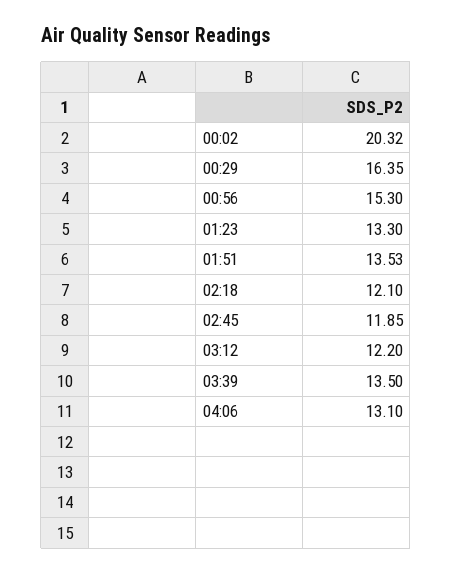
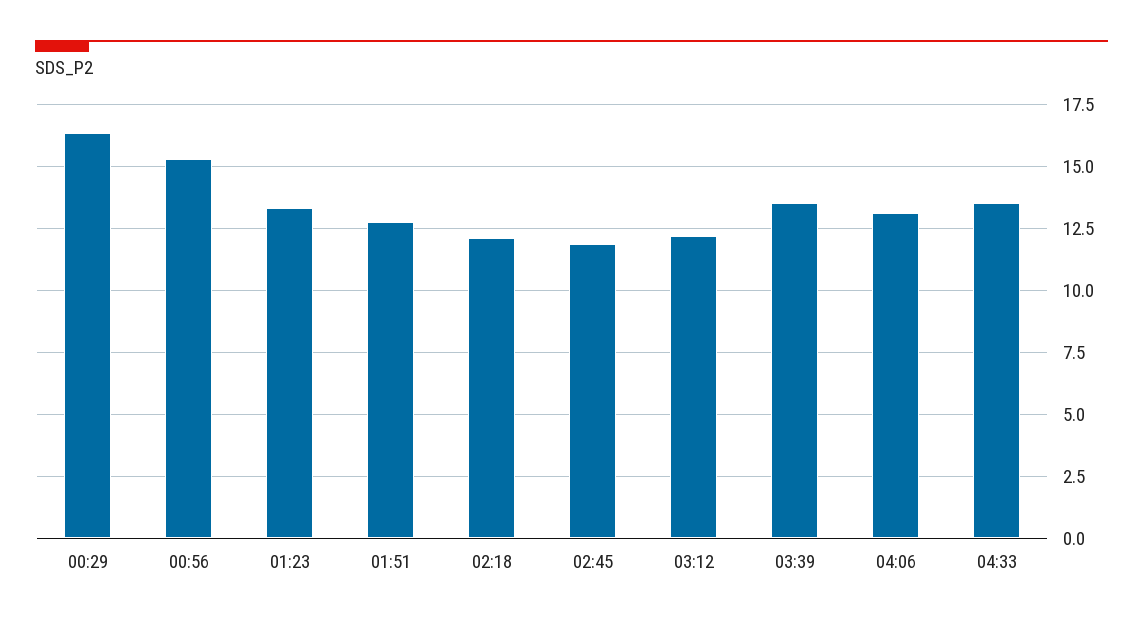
00:02: 20.32 -> none
01:51: 13.53 -> 12.75
04:33: none -> 13.5

